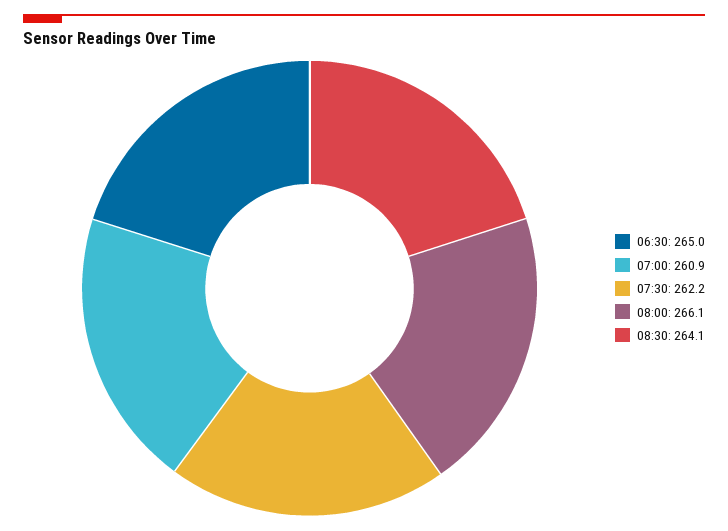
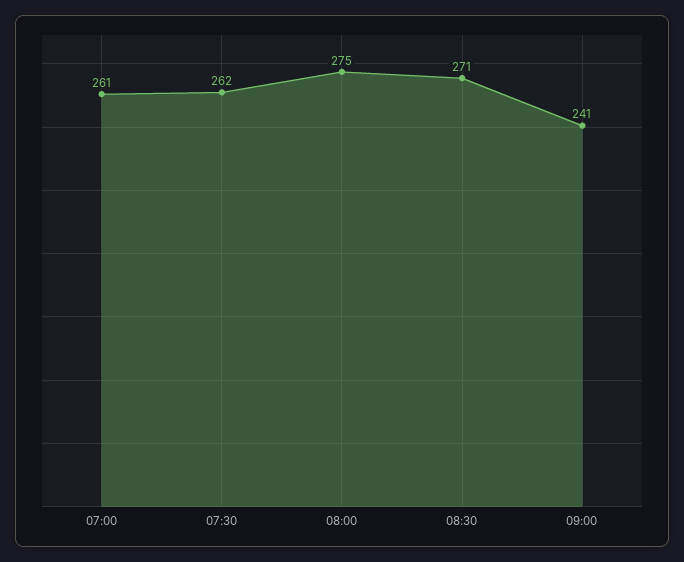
06:30: 265 -> none
08:00: 266.1 -> 275
08:30: 264.1 -> 271
09:00: none -> 241

